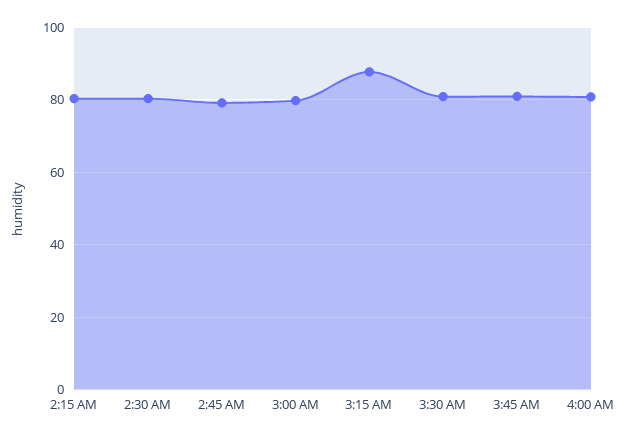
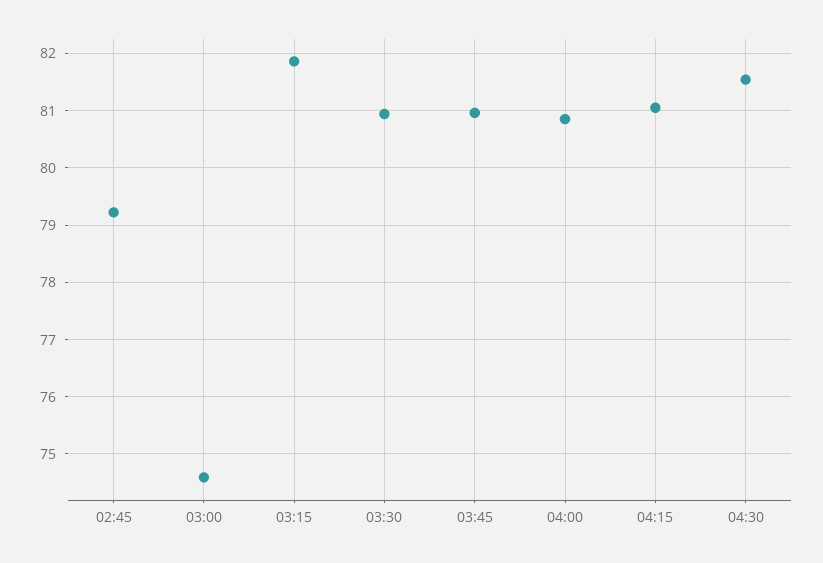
2:15 AM: 80 -> none
2:30 AM: 80 -> none
3:00 AM: 80 -> 74.6
3:15 AM: 88 -> 81.8
04:15: none -> 81
04:30: none -> 81.6

